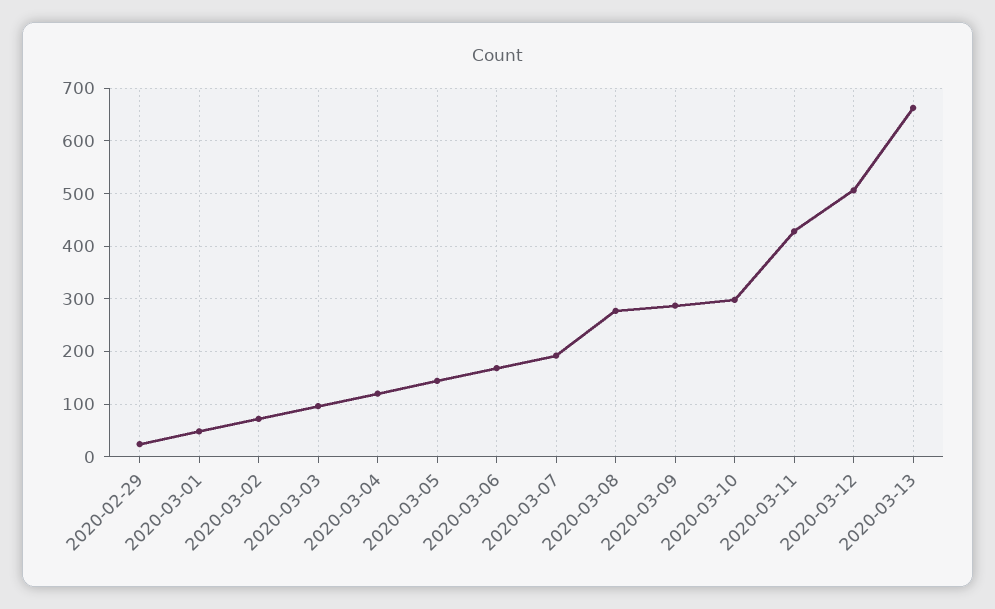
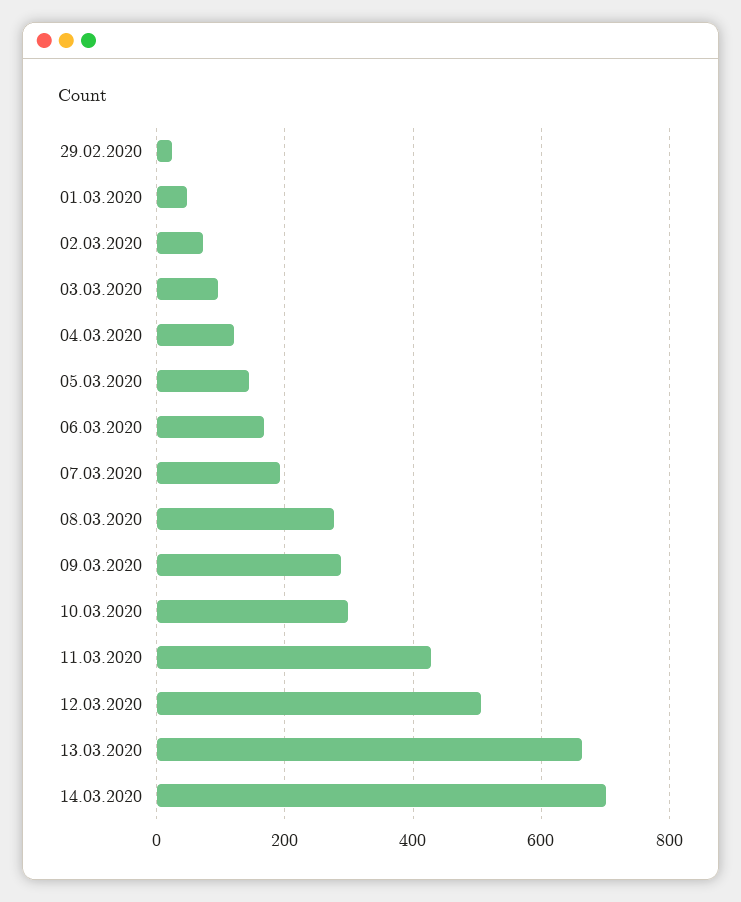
14.03.2020: none -> 700

